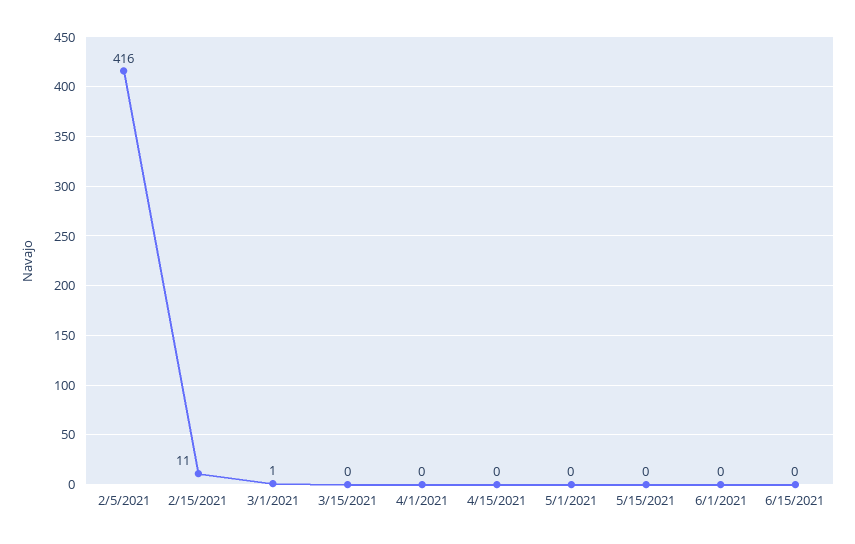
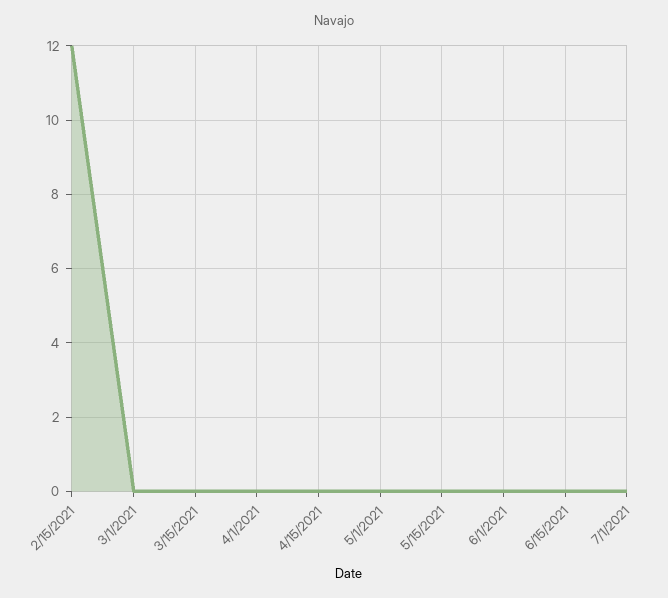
2/5/2021: 416 -> none
2/15/2021: 11 -> 12
3/1/2021: 1 -> 0
7/1/2021: none -> 0

